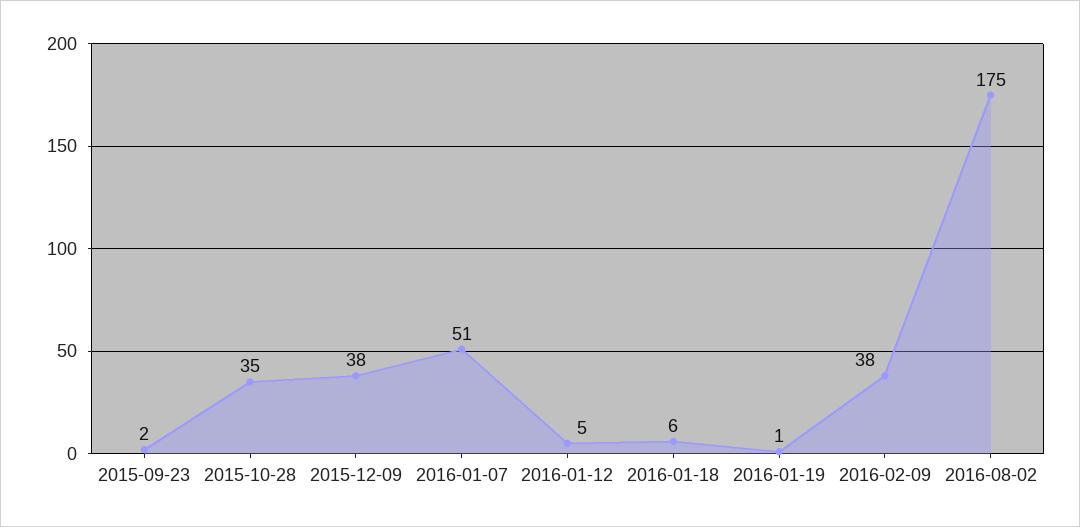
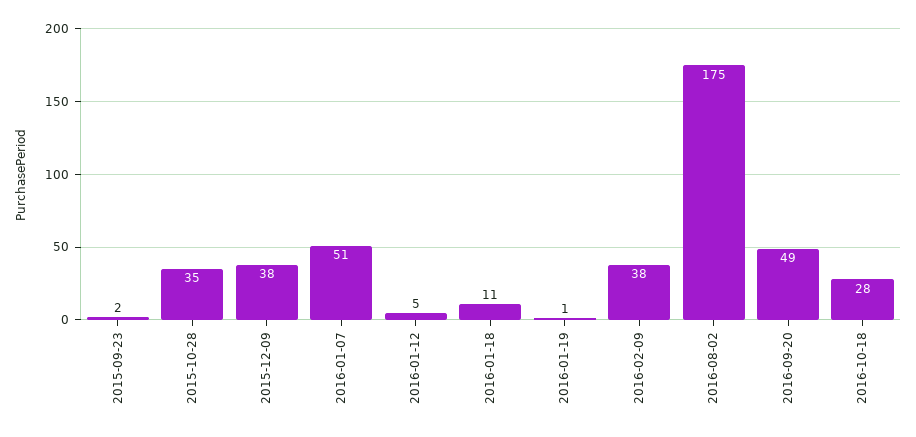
2016-01-18: 6 -> 11
2016-09-20: none -> 49
2016-10-18: none -> 28

